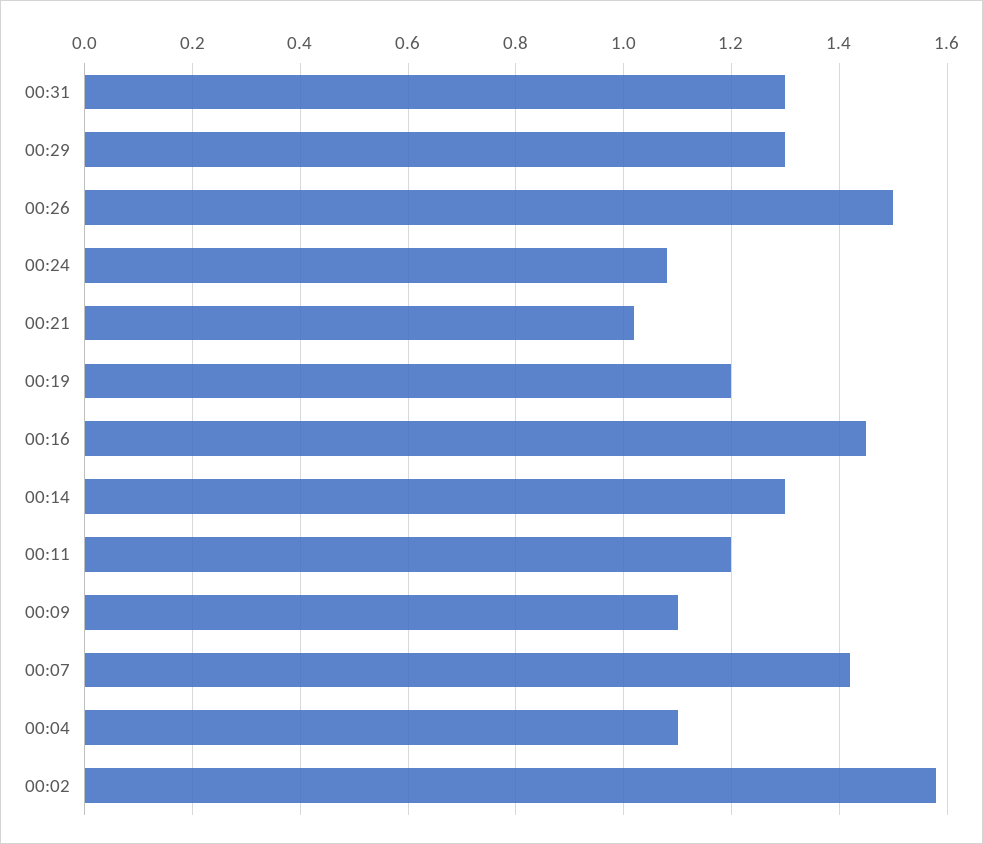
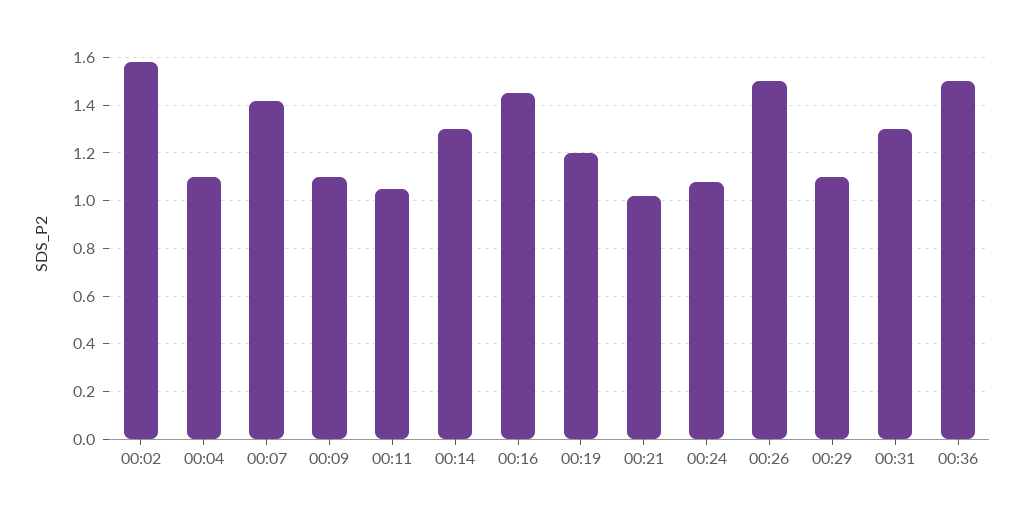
00:29: 1.3 -> 1.1
00:11: 1.2 -> 1.05
00:36: none -> 1.5

